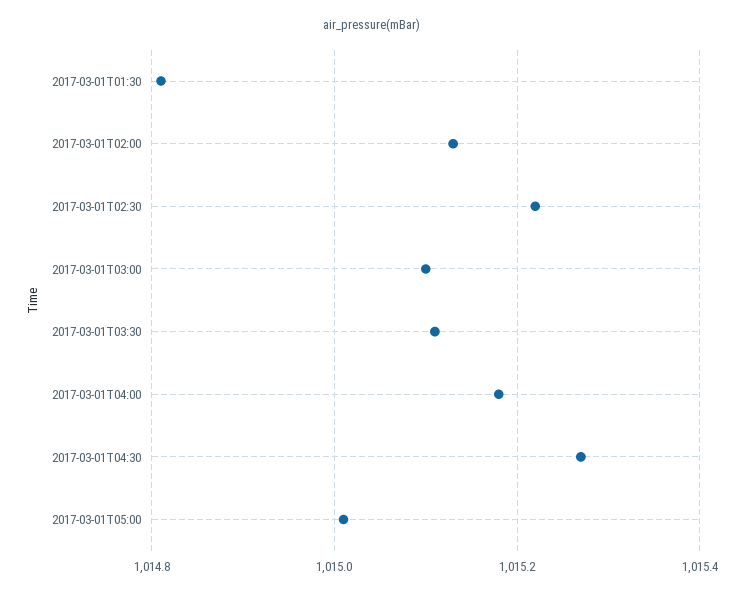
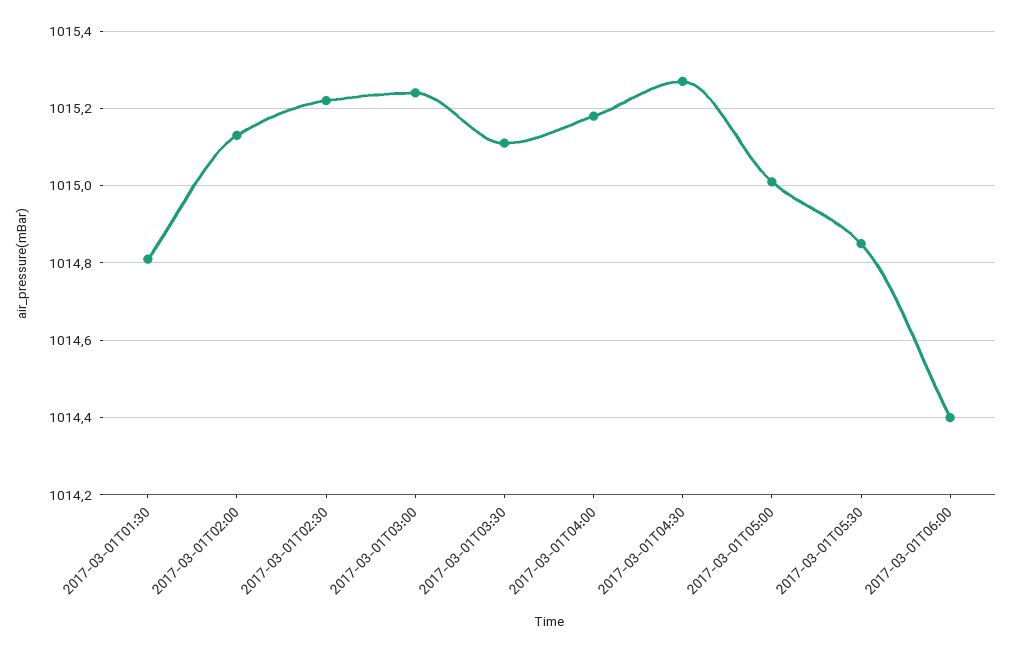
2017-03-01T03:00: 1015.1 -> 1015.25
2017-03-01T05:30: none -> 1014.85
2017-03-01T06:00: none -> 1014.4

